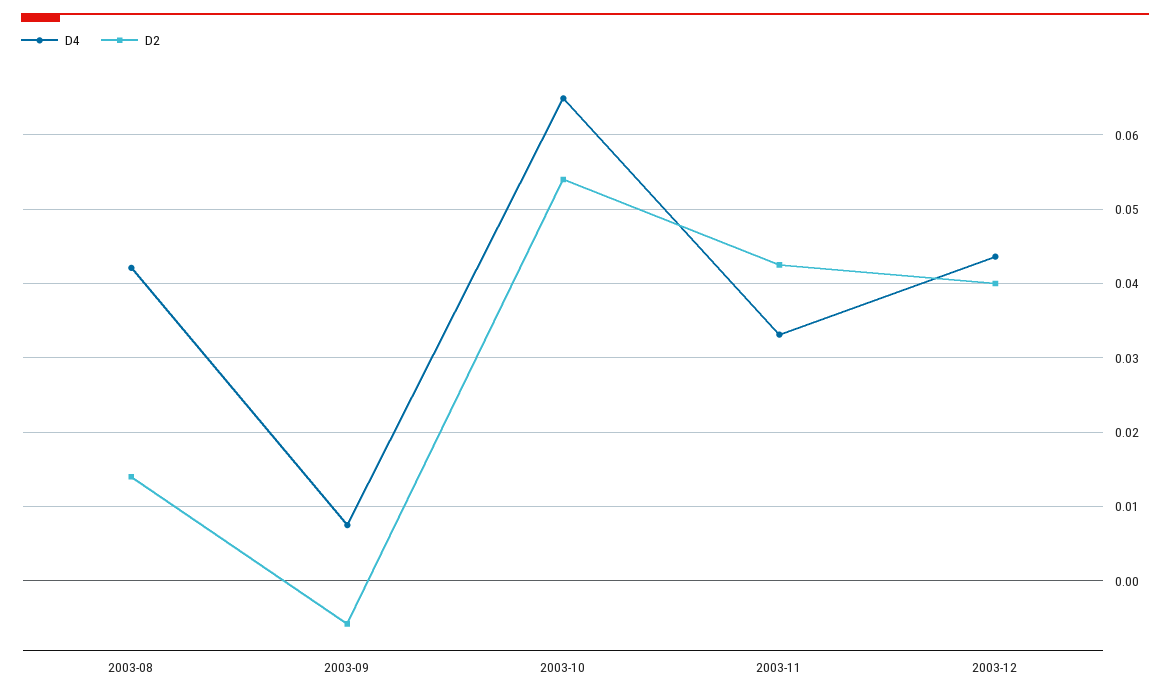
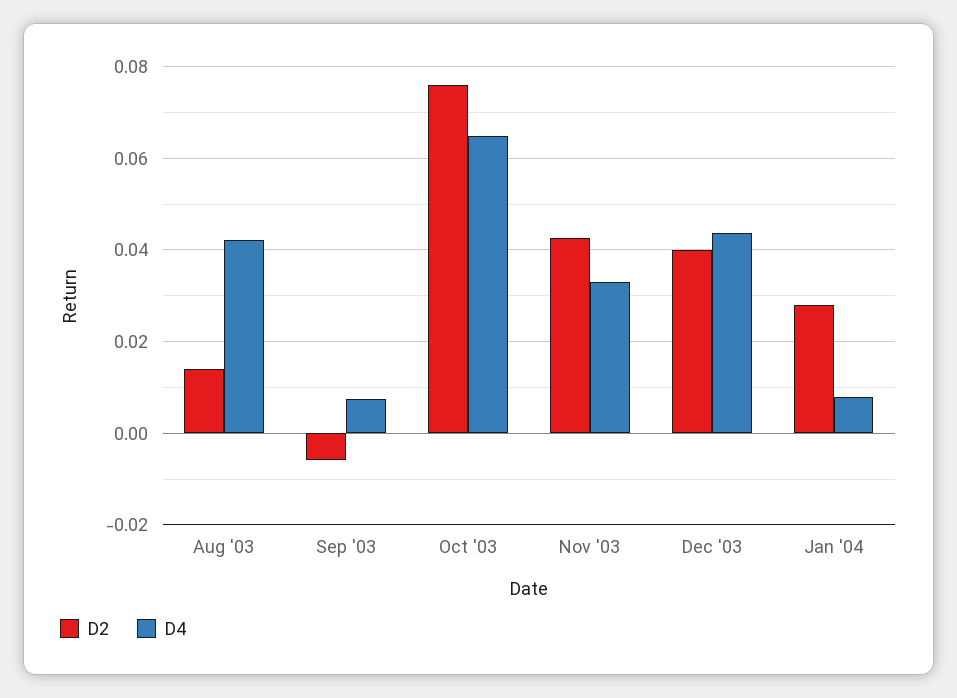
D2, 2003-10: 0.054 -> 0.076
D2, Jan '04: none -> 0.028
D4, Jan '04: none -> 0.008

